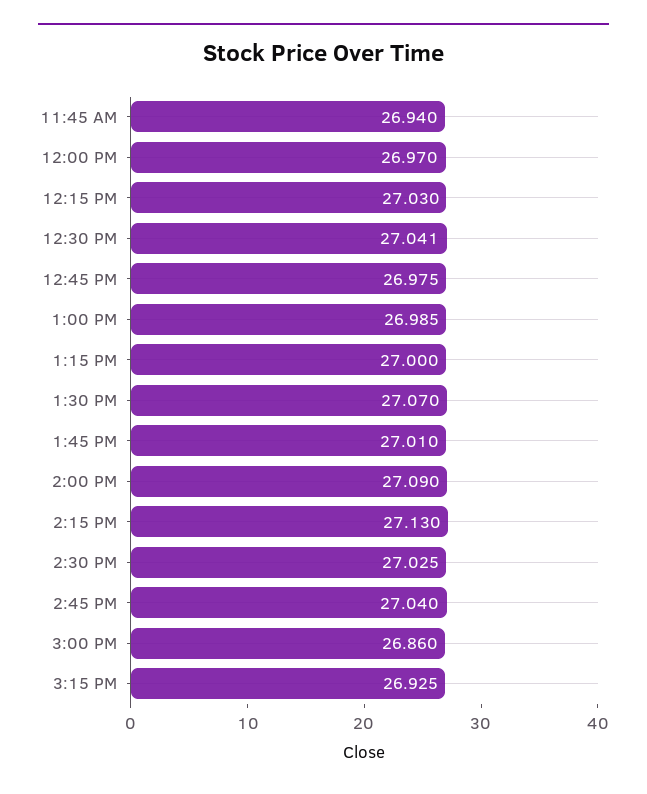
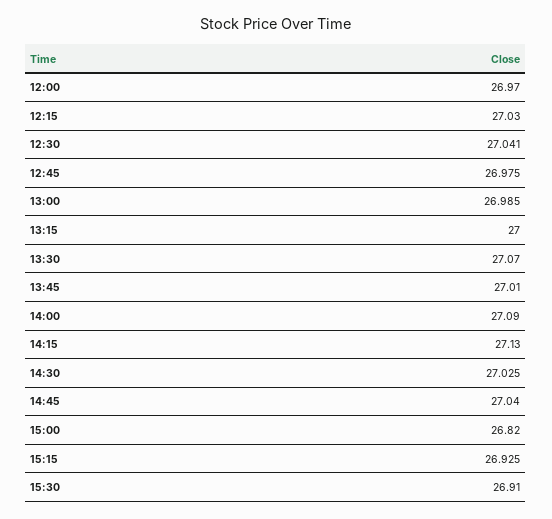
11:45 AM: 26.94 -> none
3:00 PM: 26.86 -> 26.82
15:30: none -> 26.91

